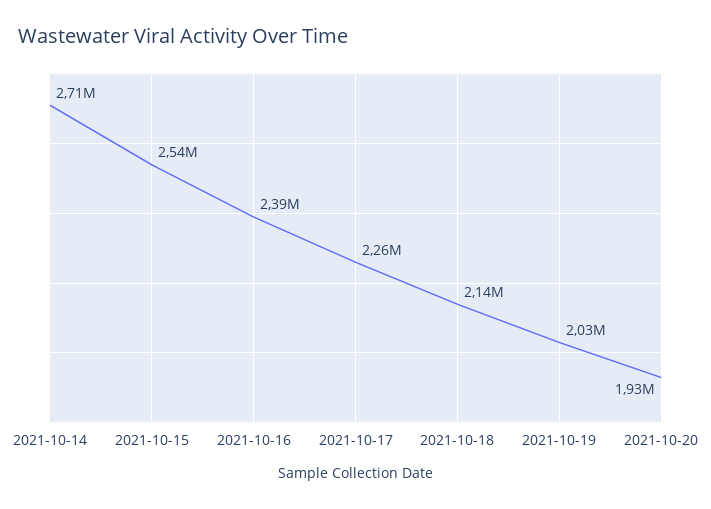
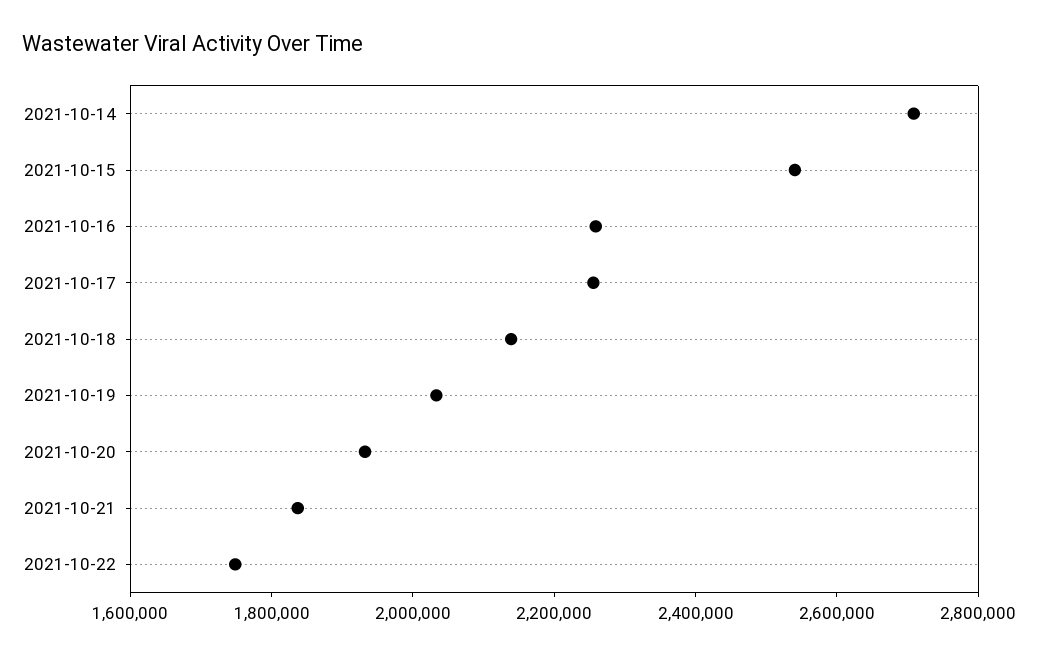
2021-10-16: 2390000 -> 2250000
2021-10-21: none -> 1850000
2021-10-22: none -> 1750000

